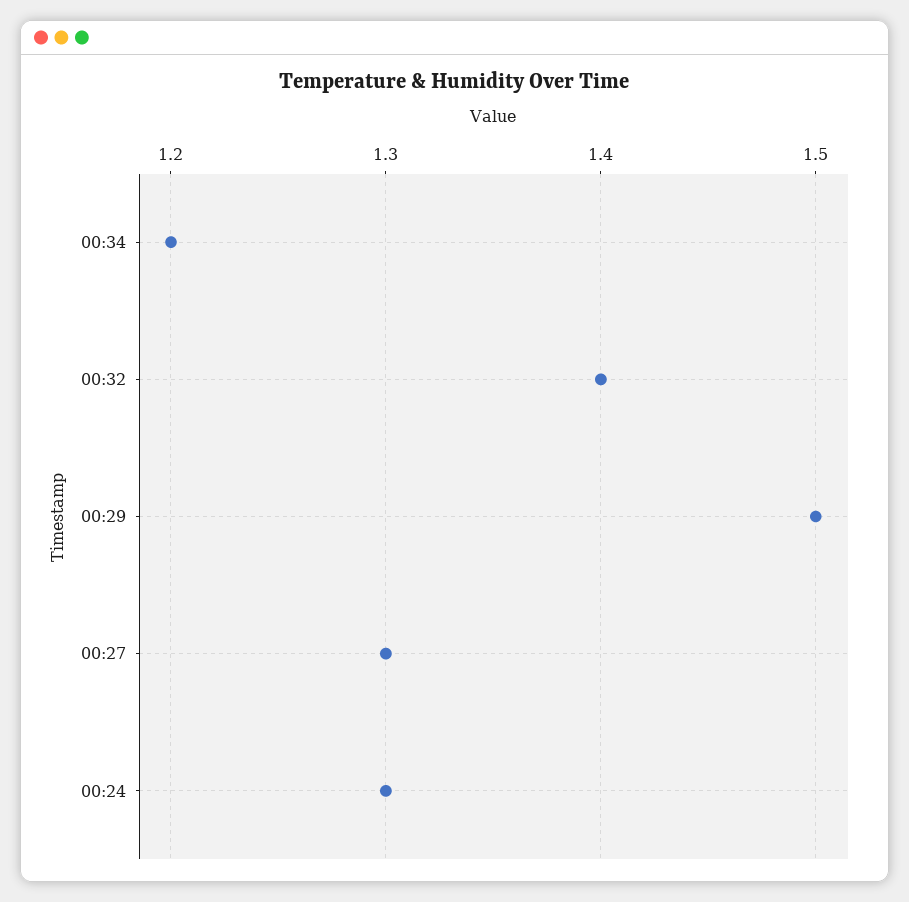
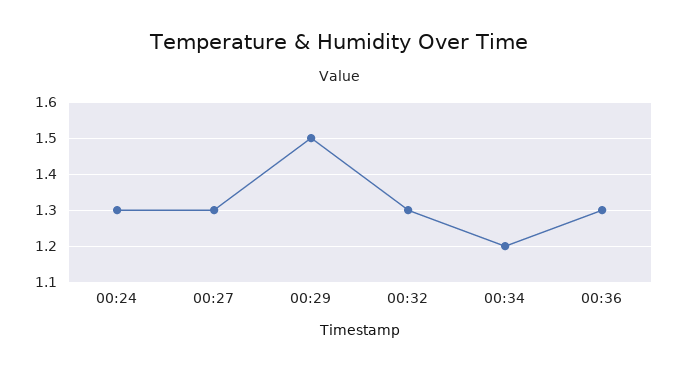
00:32: 1.4 -> 1.3
00:36: none -> 1.3

